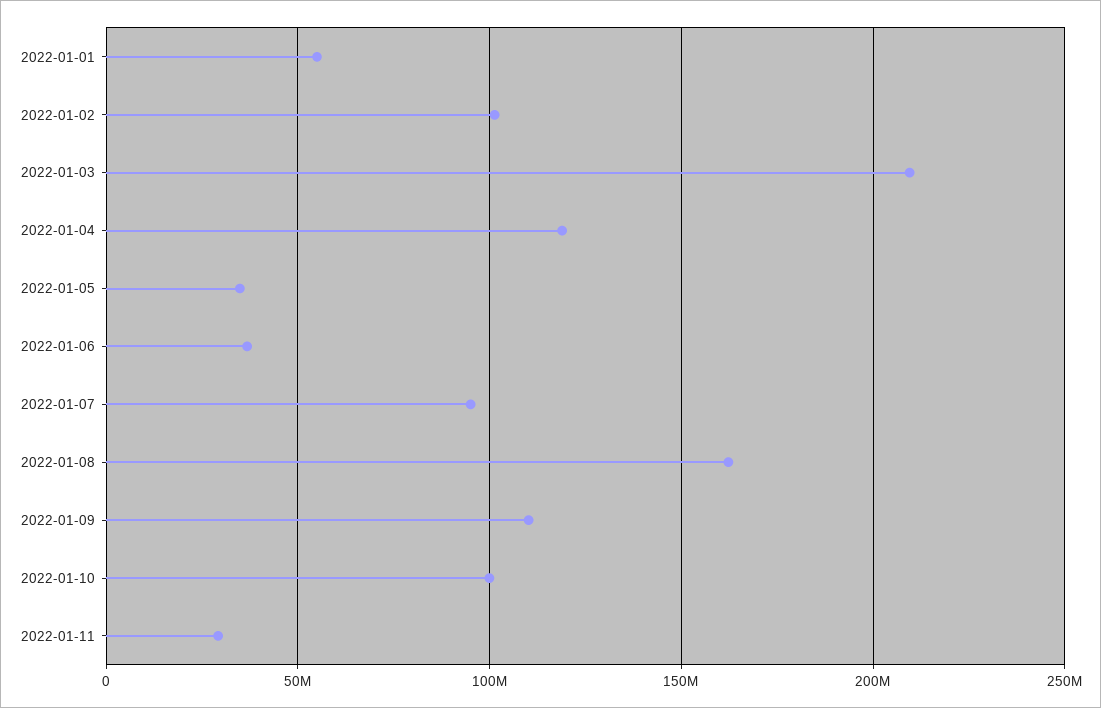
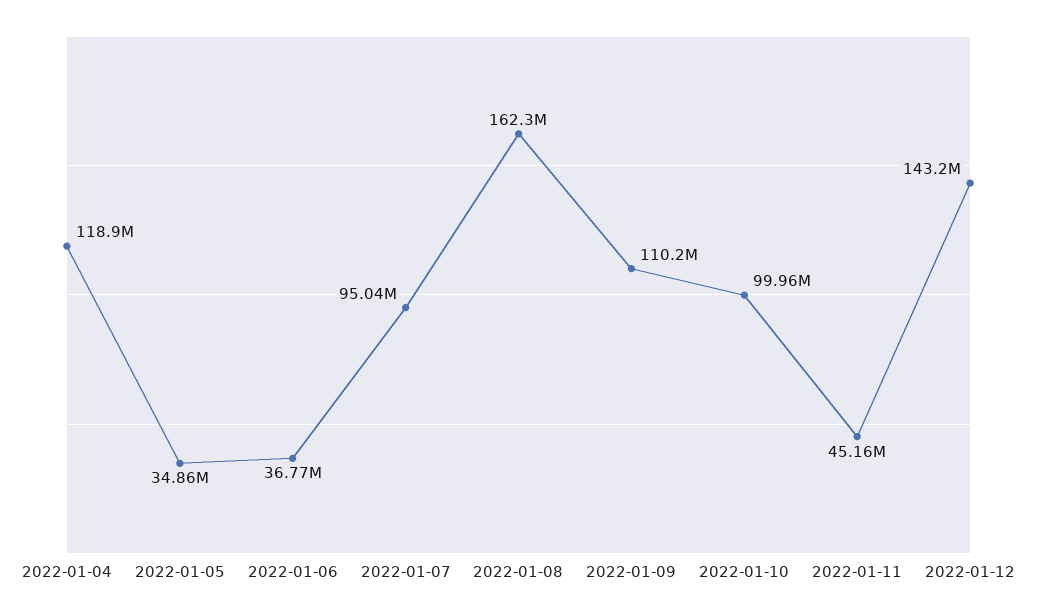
2022-01-01: 55000000 -> none
2022-01-02: 100000000 -> none
2022-01-03: 210000000 -> none
2022-01-11: 30000000 -> 45160000
2022-01-12: none -> 143200000

